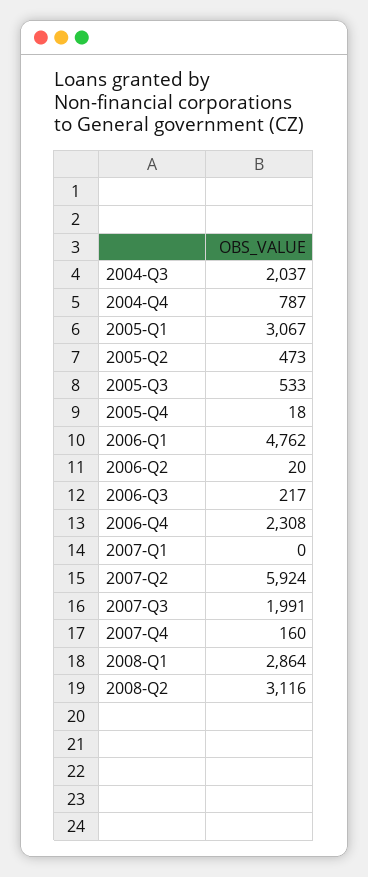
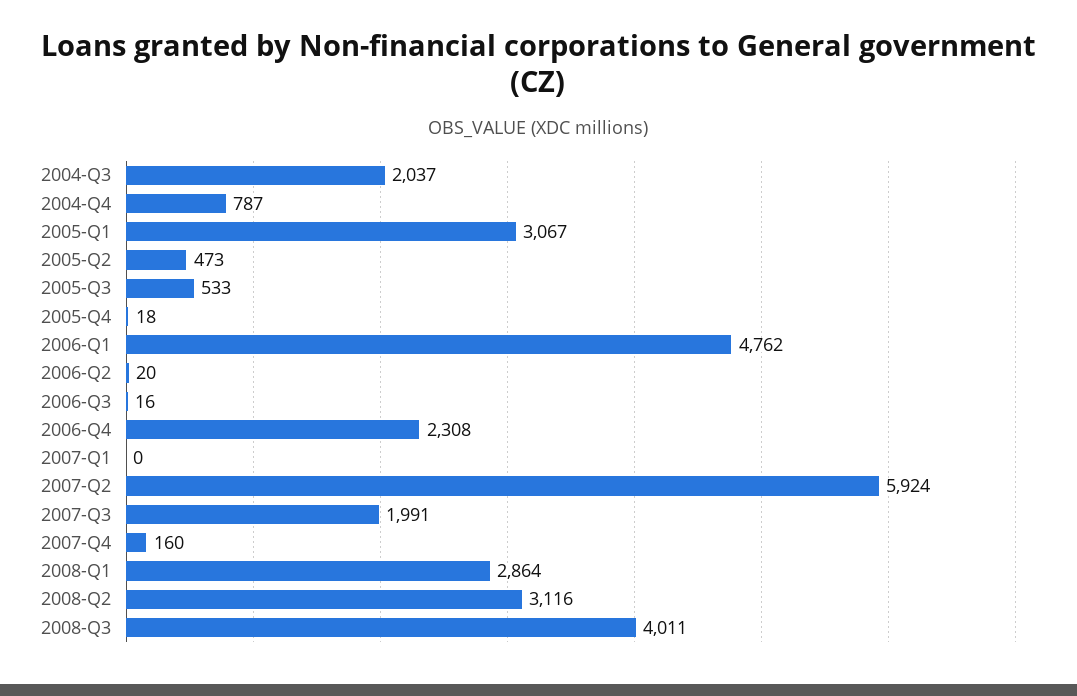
2006-Q3: 217 -> 16
2008-Q3: none -> 4011

